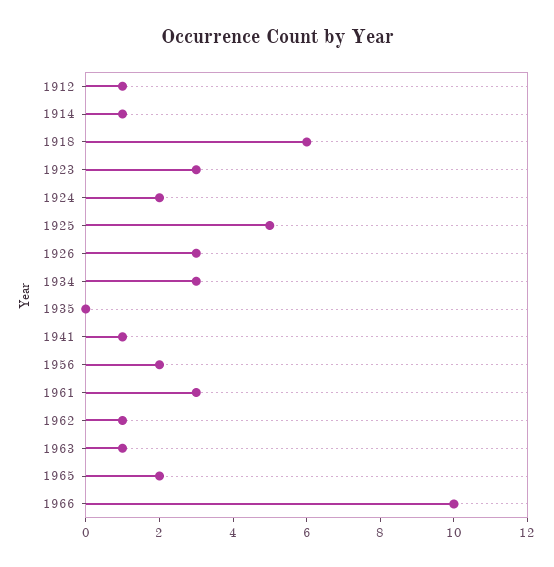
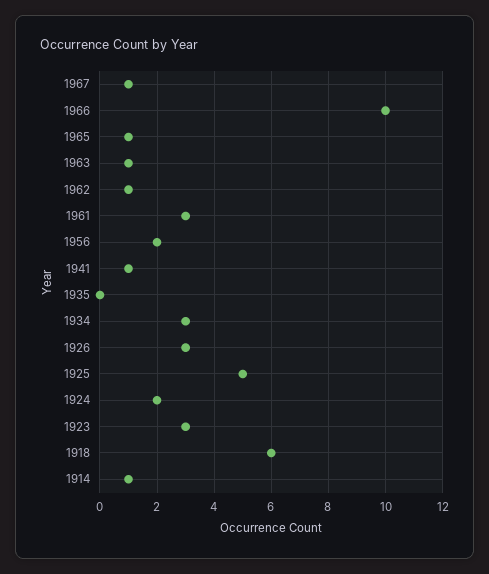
1912: 1 -> none
1965: 2 -> 1
1967: none -> 1

